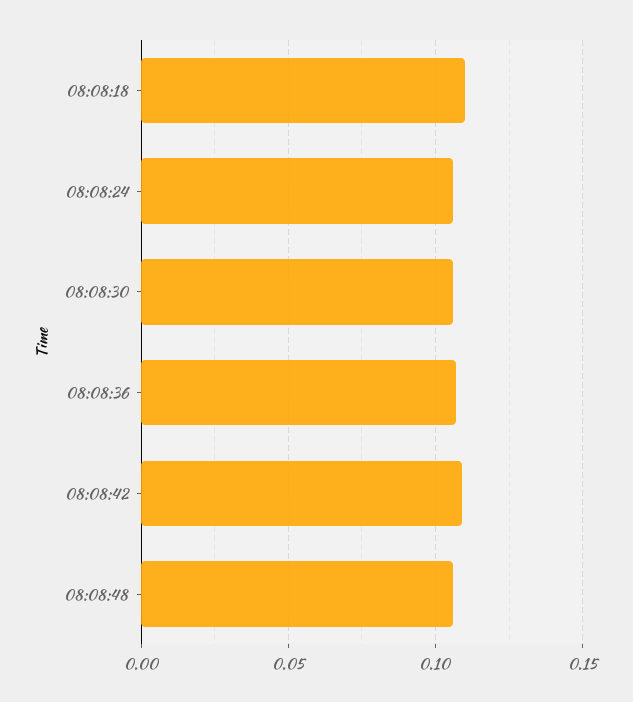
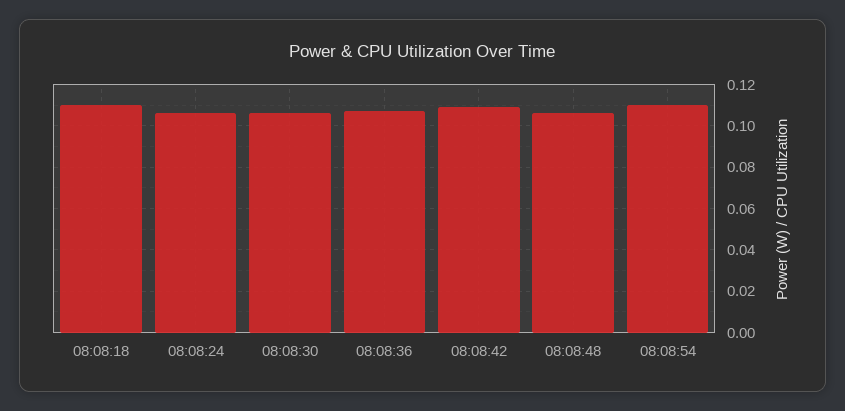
08:08:54: none -> 0.11

